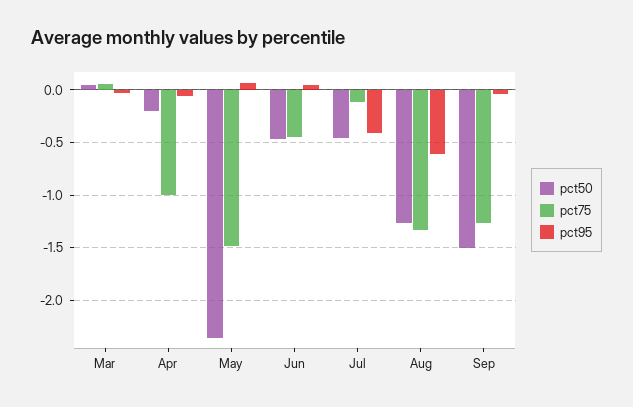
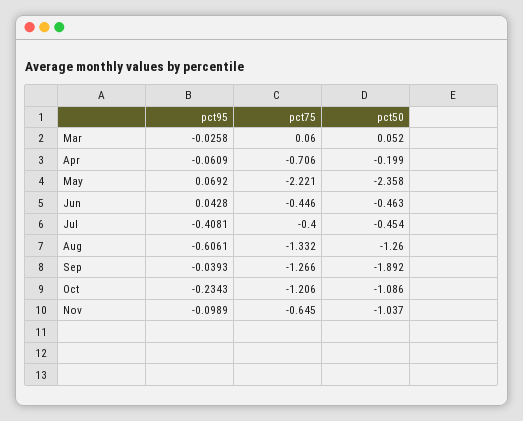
pct75, Apr: -1 -> -0.706
pct75, May: -1.5 -> -2.221
pct75, Jul: -0.1 -> -0.4
pct50, Sep: -1.5 -> -1.892
pct95, Oct: none -> -0.2343
pct75, Oct: none -> -1.206
pct50, Oct: none -> -1.086
pct95, Nov: none -> -0.0989
pct75, Nov: none -> -0.645
pct50, Nov: none -> -1.037

